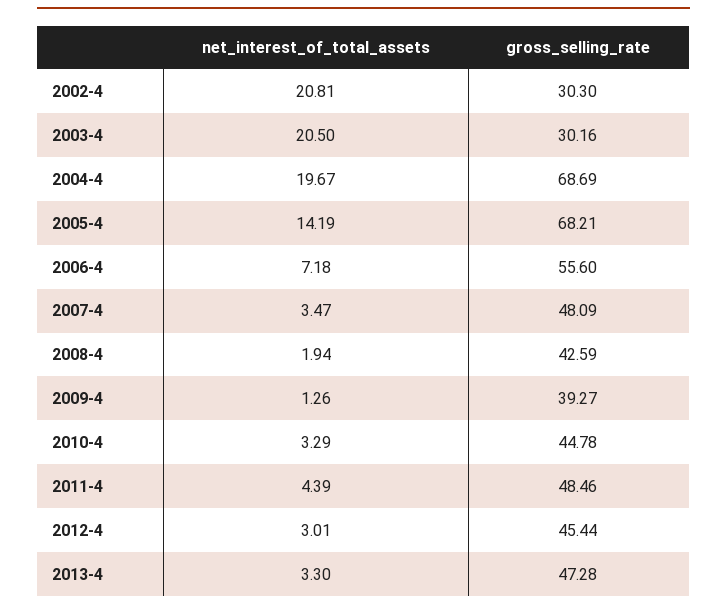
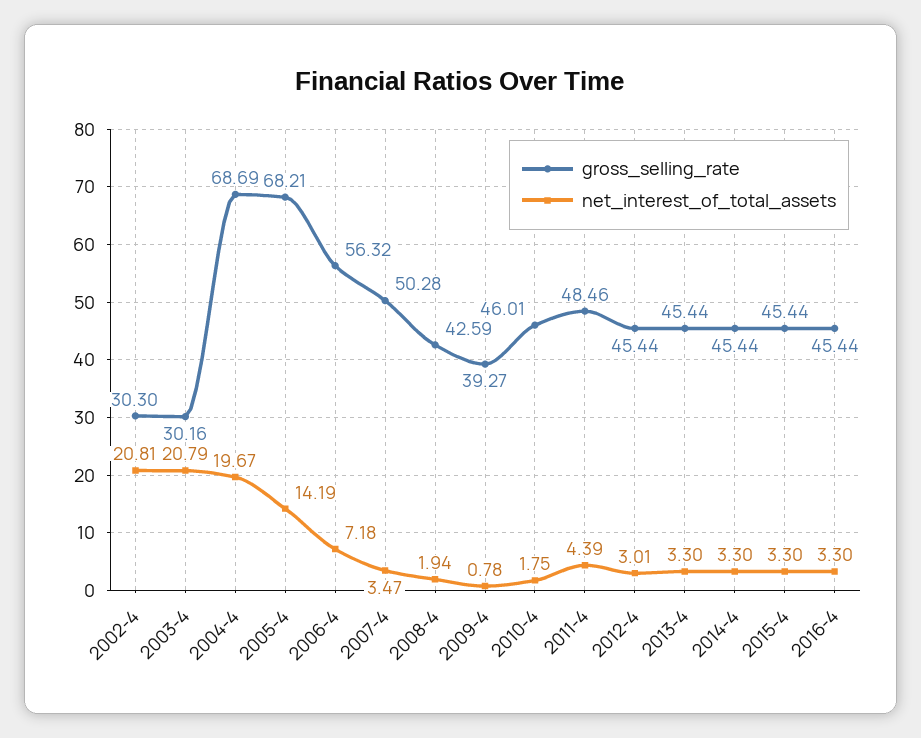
net_interest_of_total_assets, 2003-4: 20.5 -> 20.79
gross_selling_rate, 2006-4: 55.6 -> 56.32
gross_selling_rate, 2007-4: 48.09 -> 50.28
net_interest_of_total_assets, 2009-4: 1.26 -> 0.78
net_interest_of_total_assets, 2010-4: 3.29 -> 1.75
gross_selling_rate, 2010-4: 44.78 -> 46.01
gross_selling_rate, 2013-4: 47.28 -> 45.44
gross_selling_rate, 2014-4: none -> 45.44
net_interest_of_total_assets, 2014-4: none -> 3.3
gross_selling_rate, 2015-4: none -> 45.44
net_interest_of_total_assets, 2015-4: none -> 3.3
gross_selling_rate, 2016-4: none -> 45.44
net_interest_of_total_assets, 2016-4: none -> 3.3

